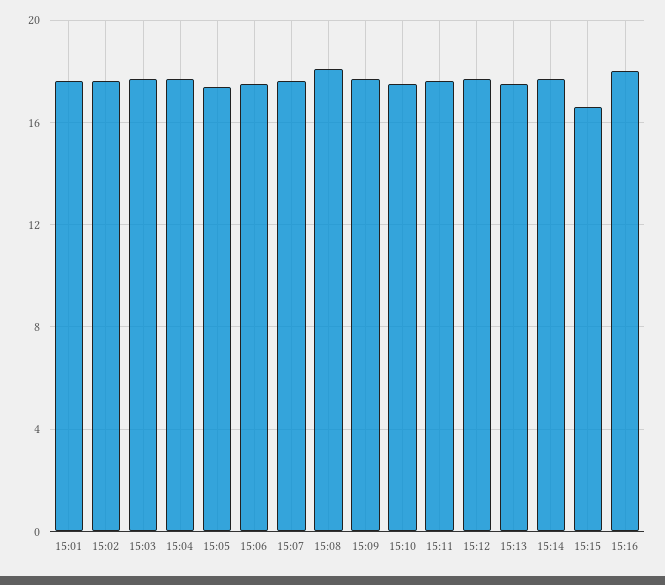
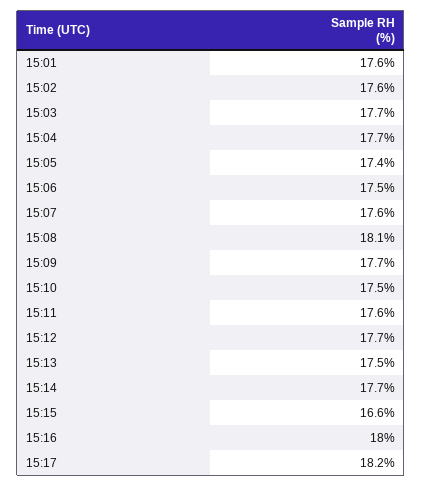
15:17: none -> 18.2

